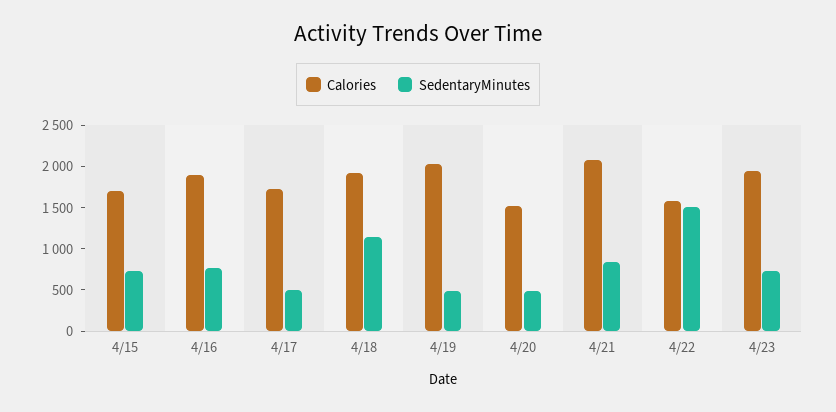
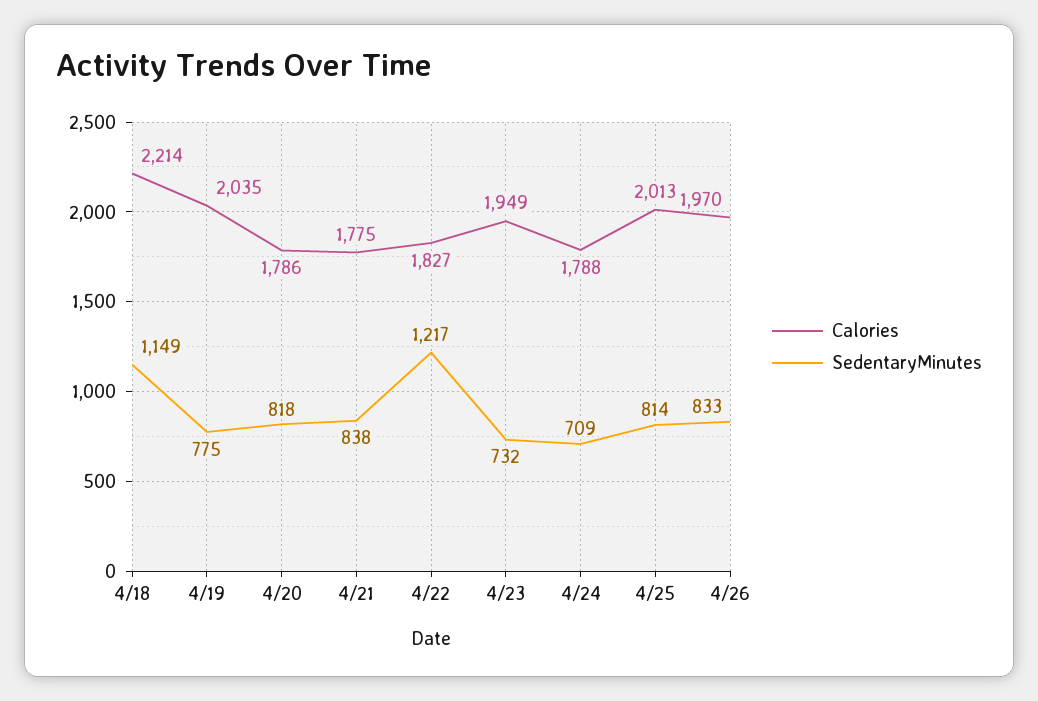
Calories, 4/15: 1700 -> none
SedentaryMinutes, 4/15: 700 -> none
Calories, 4/16: 1900 -> none
SedentaryMinutes, 4/16: 800 -> none
Calories, 4/17: 1700 -> none
SedentaryMinutes, 4/17: 500 -> none
Calories, 4/18: 1900 -> 2214
SedentaryMinutes, 4/19: 500 -> 775
Calories, 4/20: 1500 -> 1786
SedentaryMinutes, 4/20: 500 -> 818
Calories, 4/21: 2100 -> 1775
Calories, 4/22: 1600 -> 1827
SedentaryMinutes, 4/22: 1500 -> 1217
Calories, 4/24: none -> 1788
SedentaryMinutes, 4/24: none -> 709
Calories, 4/25: none -> 2013
SedentaryMinutes, 4/25: none -> 814
Calories, 4/26: none -> 1970
SedentaryMinutes, 4/26: none -> 833

